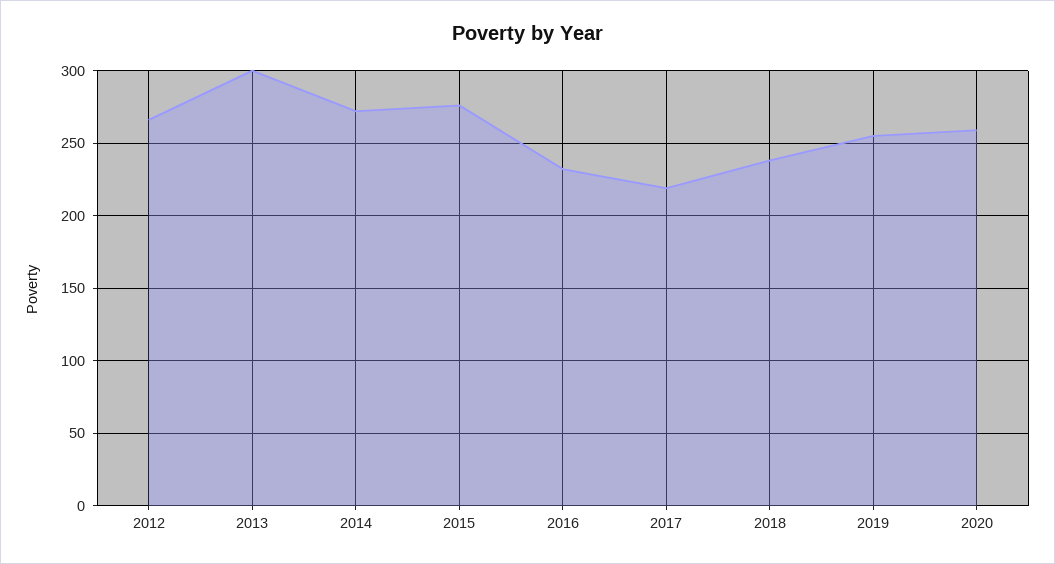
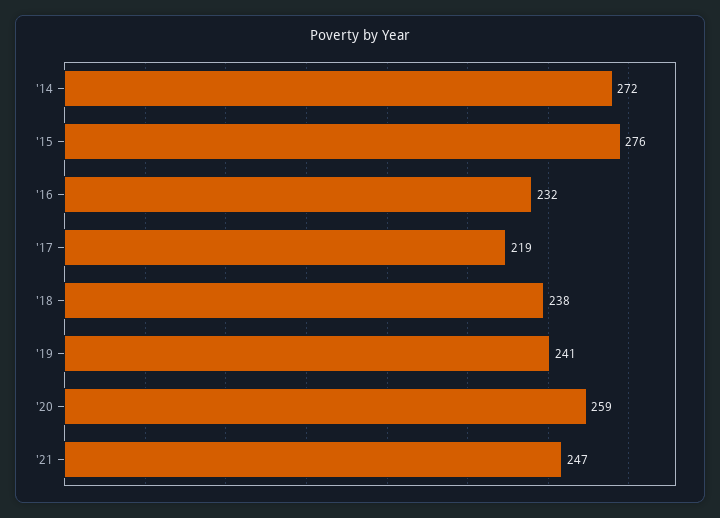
2012: 265 -> none
2013: 300 -> none
2019: 255 -> 241
'21: none -> 247

